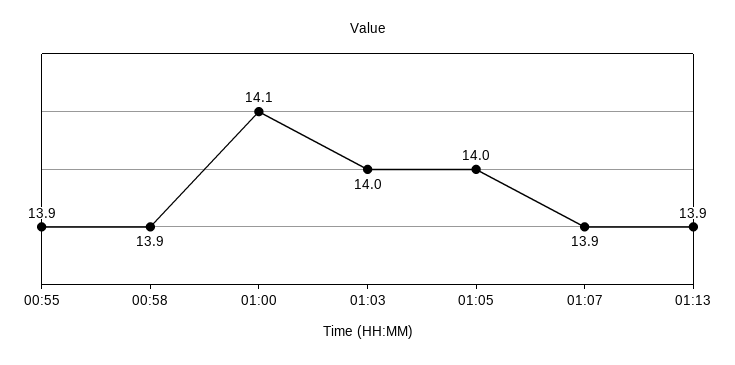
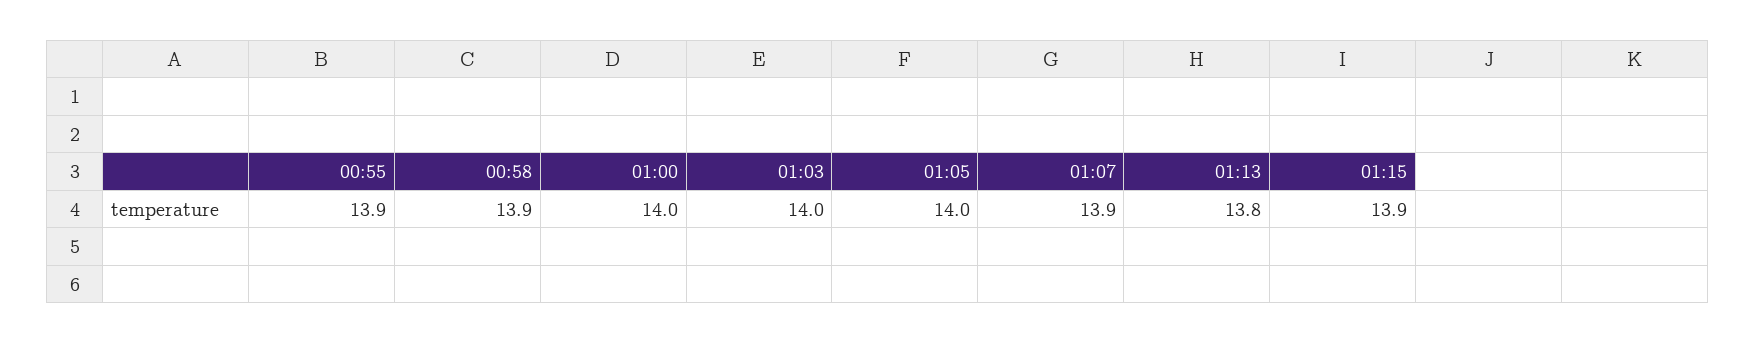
01:00: 14.1 -> 14
01:13: 13.9 -> 13.8
01:15: none -> 13.9

